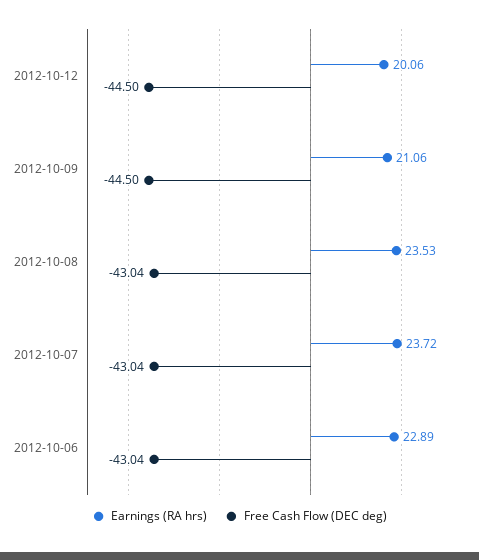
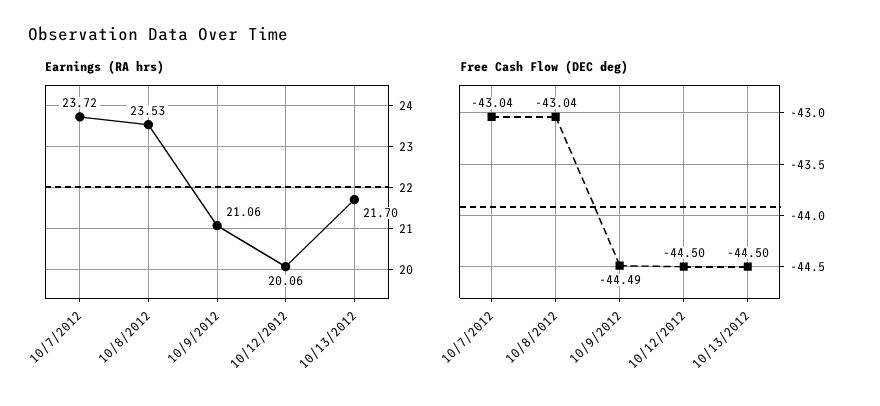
Free Cash Flow (DEC deg), 2012-10-09: -44.5 -> -44.49
Earnings (RA hrs), 2012-10-06: 22.89 -> none
Free Cash Flow (DEC deg), 2012-10-06: -43.04 -> none
Earnings (RA hrs), 10/13/2012: none -> 21.7
Free Cash Flow (DEC deg), 10/13/2012: none -> -44.5

